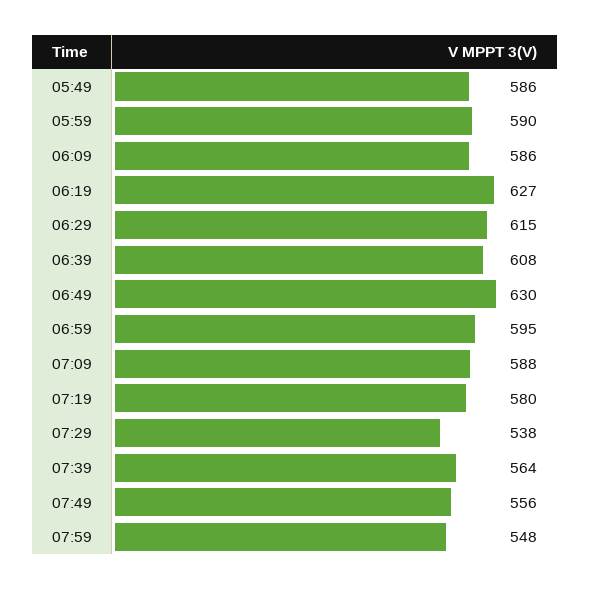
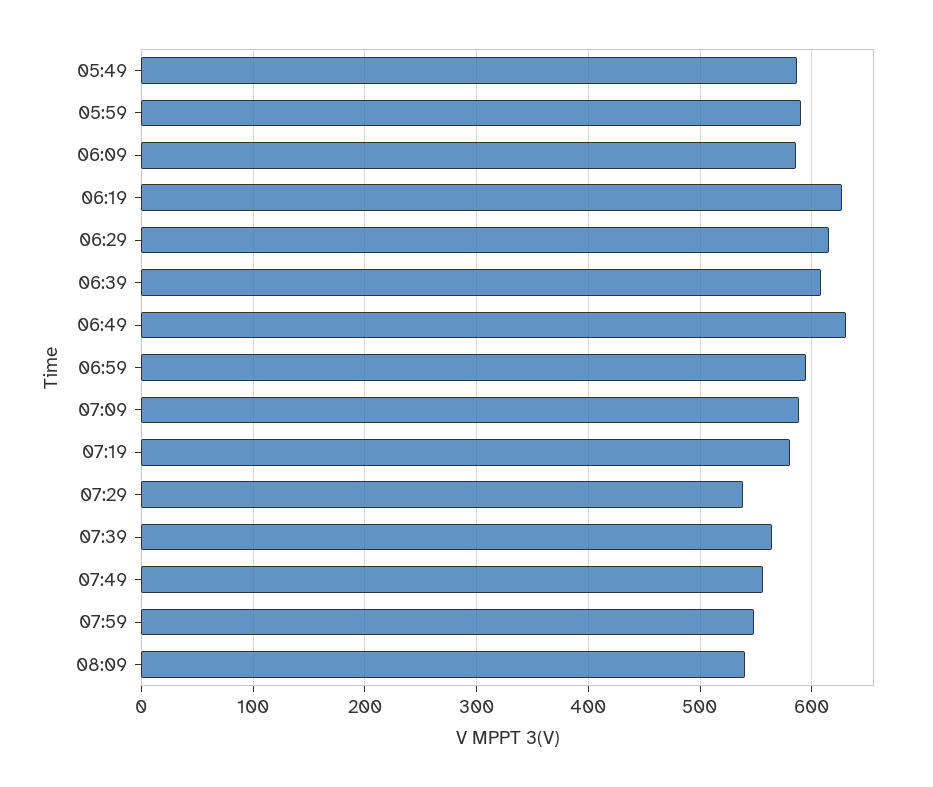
08:09: none -> 540

